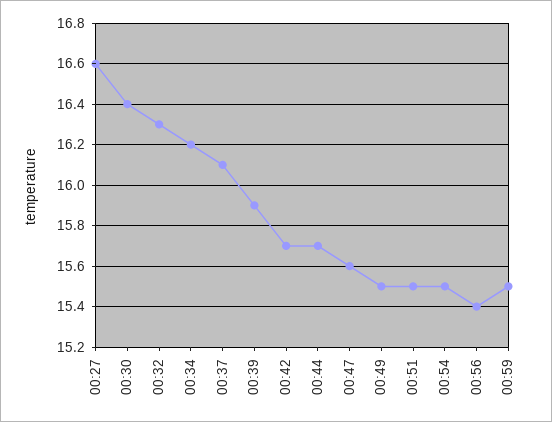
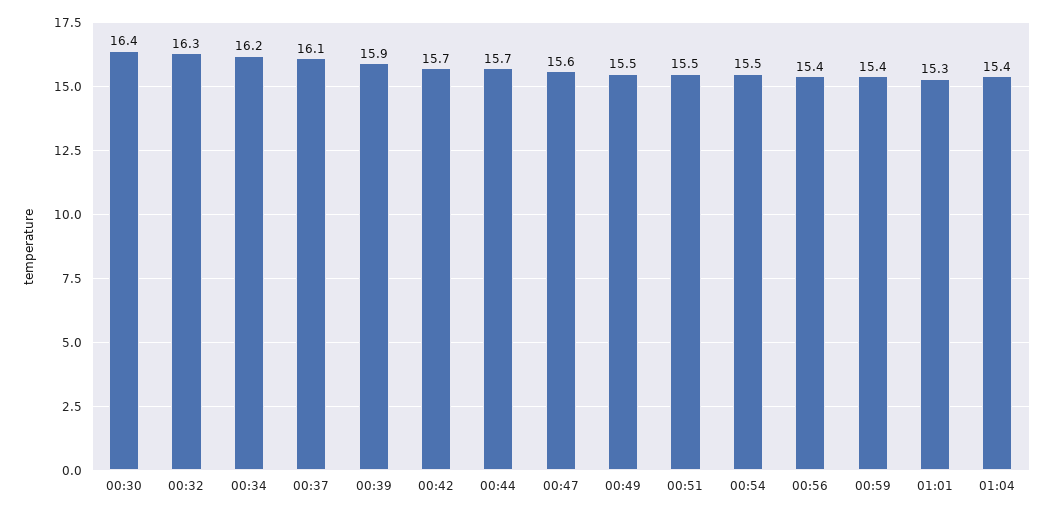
00:27: 16.6 -> none
00:59: 15.5 -> 15.4
01:01: none -> 15.3
01:04: none -> 15.4

